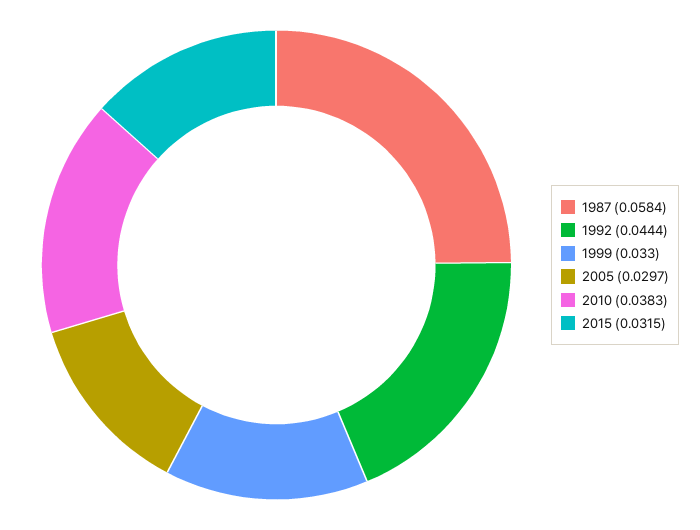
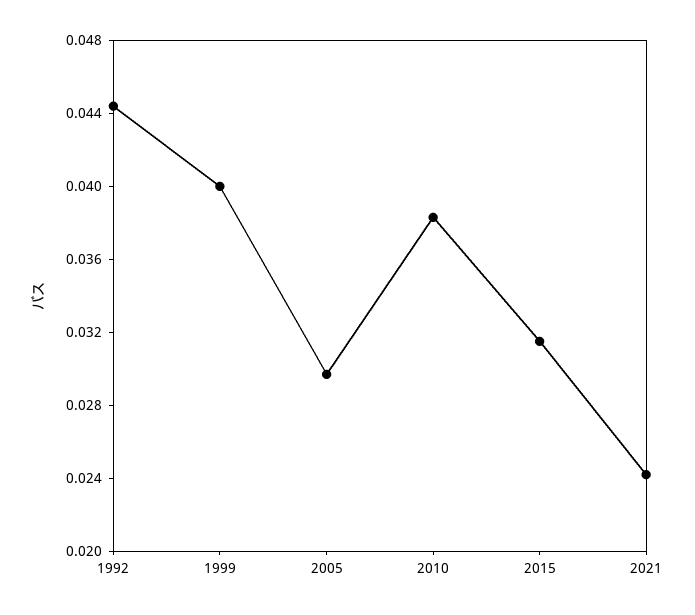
1987: 0.0584 -> none
1999: 0.033 -> 0.04
2021: none -> 0.024

